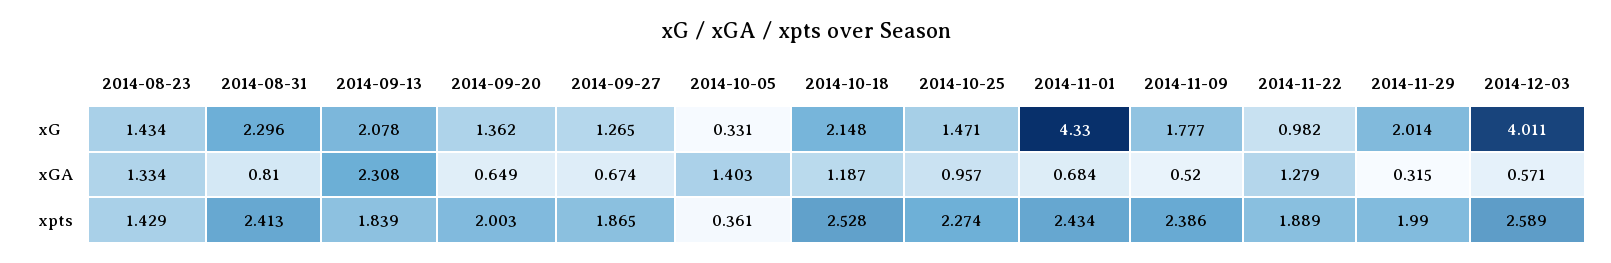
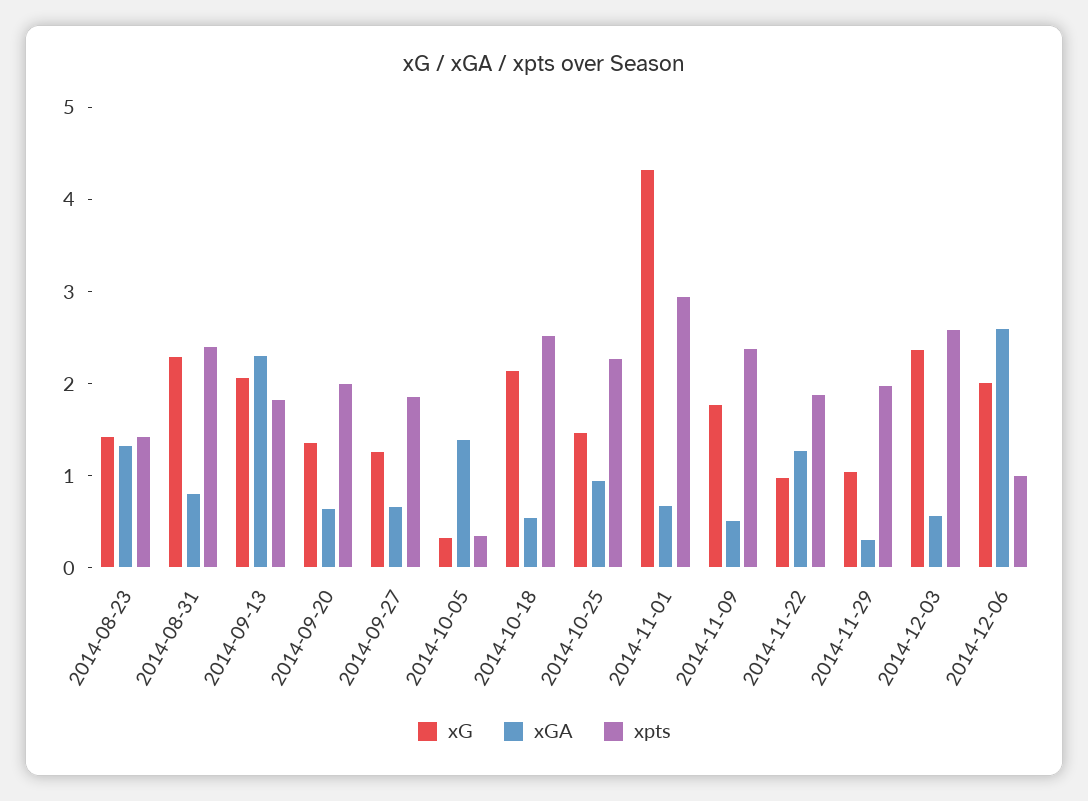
xG, 2014-11-29: 2.014 -> 1
xG, 2014-12-03: 4.011 -> 2.4
xGA, 2014-10-18: 1.187 -> 0.6
xpts, 2014-11-01: 2.434 -> 3
xG, 2014-12-06: none -> 2
xGA, 2014-12-06: none -> 2.6
xpts, 2014-12-06: none -> 1

